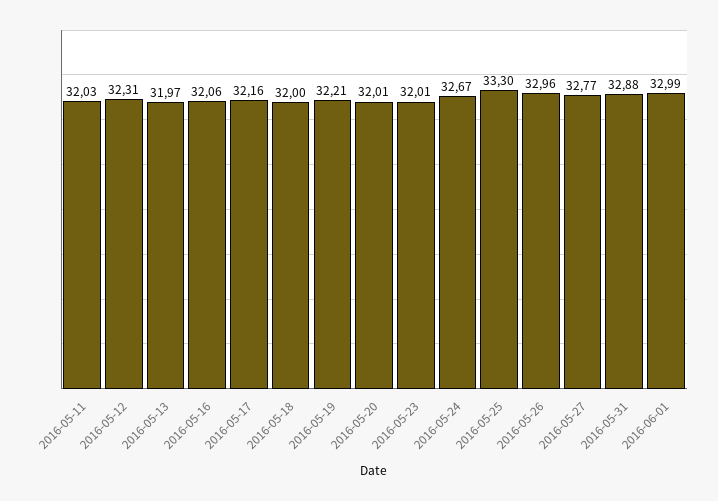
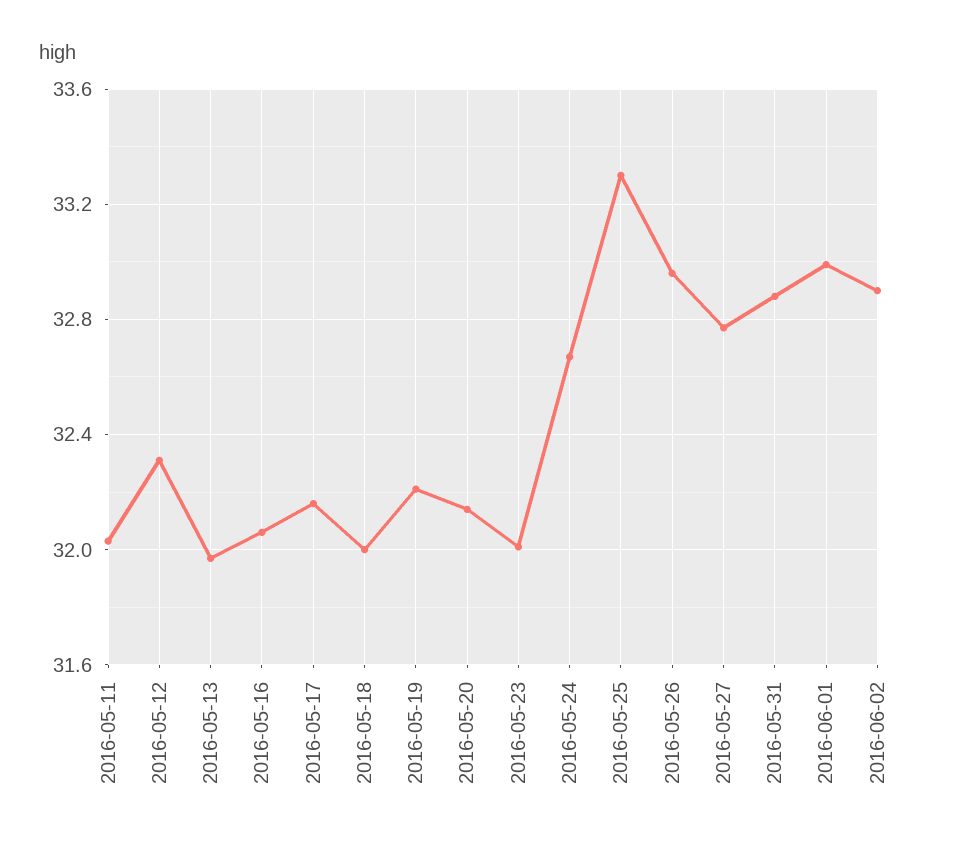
2016-05-20: 32.01 -> 32.15
2016-06-02: none -> 32.9

